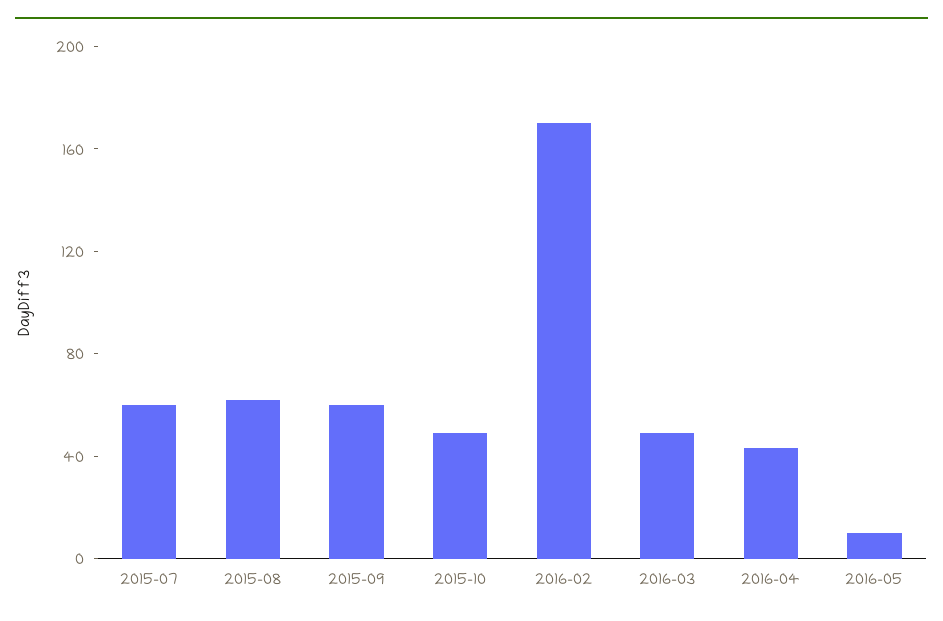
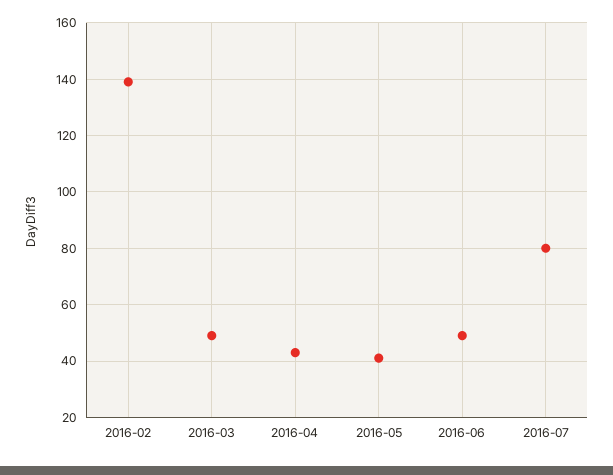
2015-07: 60 -> none
2015-08: 60 -> none
2015-09: 60 -> none
2015-10: 50 -> none
2016-02: 170 -> 140
2016-05: 10 -> 40
2016-06: none -> 50
2016-07: none -> 80

